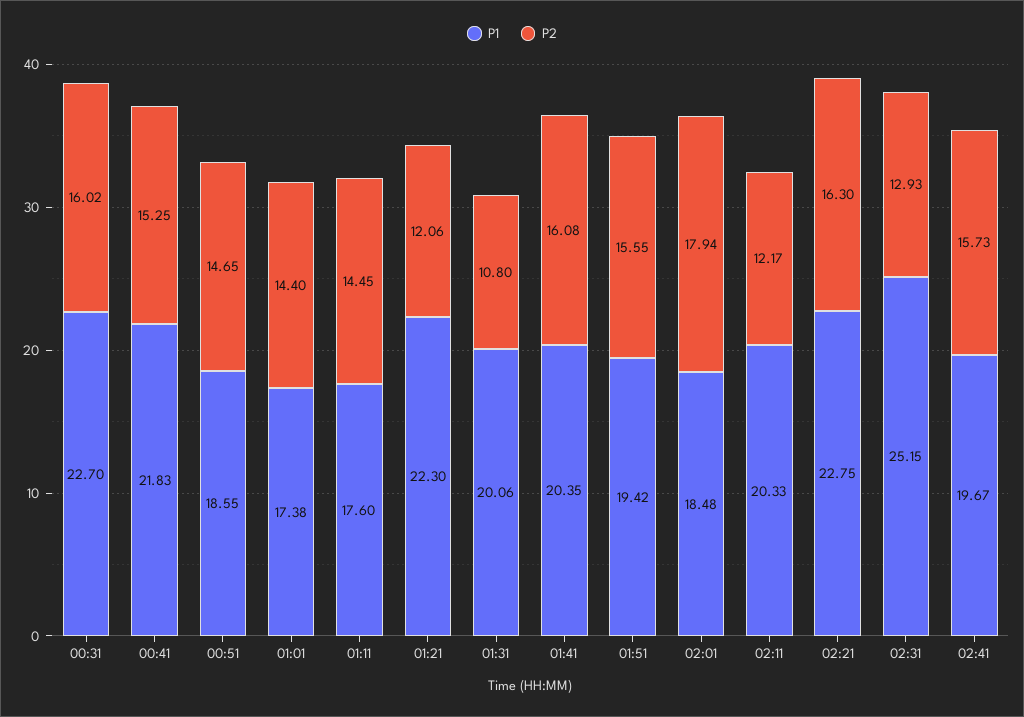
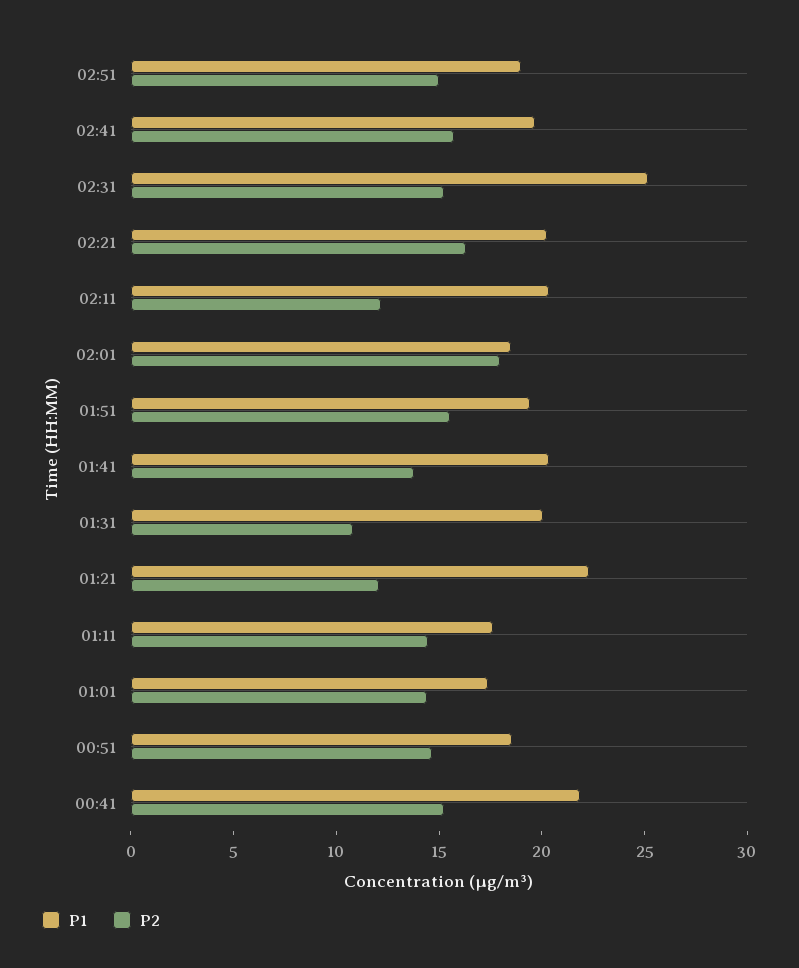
P1, 00:31: 22.7 -> none
P2, 00:31: 16.02 -> none
P2, 01:41: 16.08 -> 14
P1, 02:21: 22.75 -> 20
P2, 02:31: 12.93 -> 15
P1, 02:51: none -> 19
P2, 02:51: none -> 15

